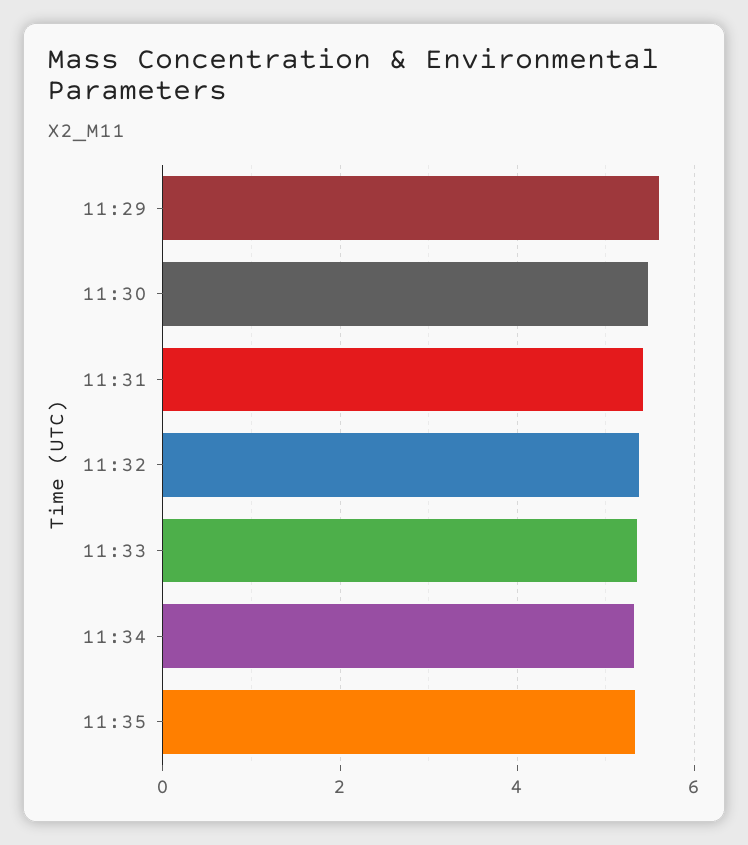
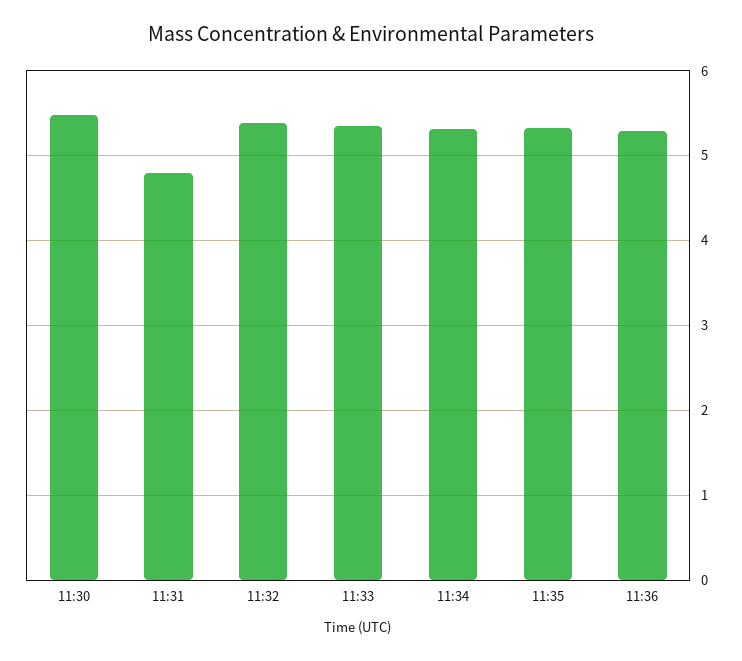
11:29: 5.6 -> none
11:31: 5.4 -> 4.8
11:36: none -> 5.3

